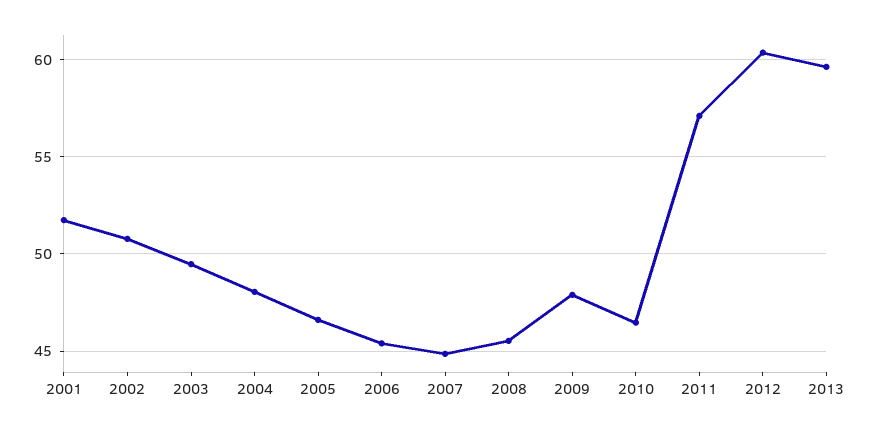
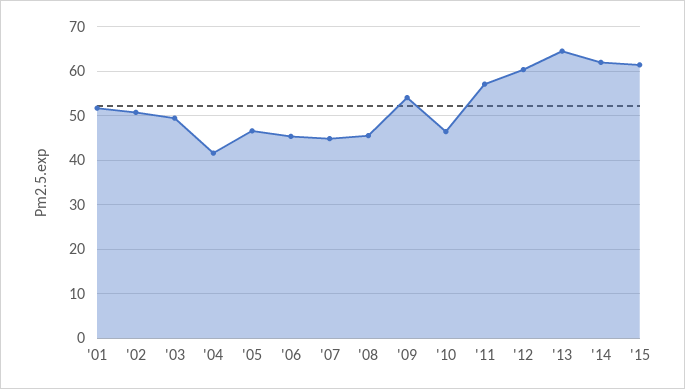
2004: 48 -> 42
2009: 48 -> 54
2013: 59.5 -> 64
'14: none -> 62
'15: none -> 62

